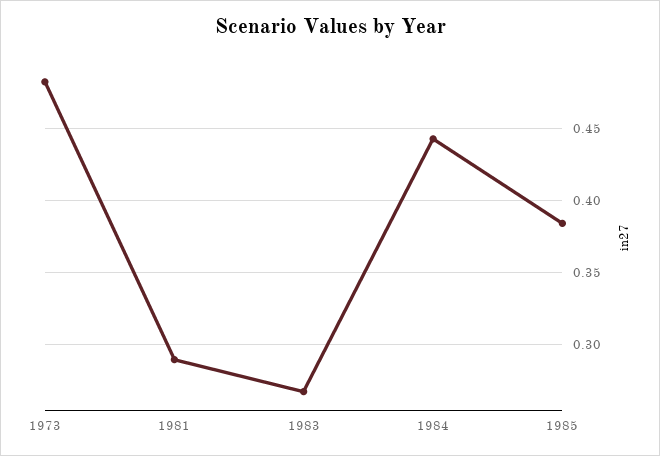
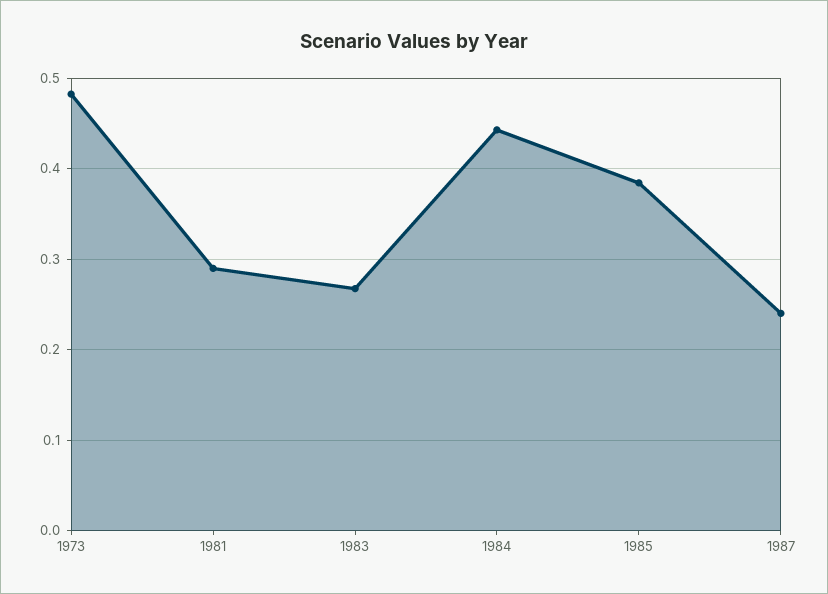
1987: none -> 0.24

